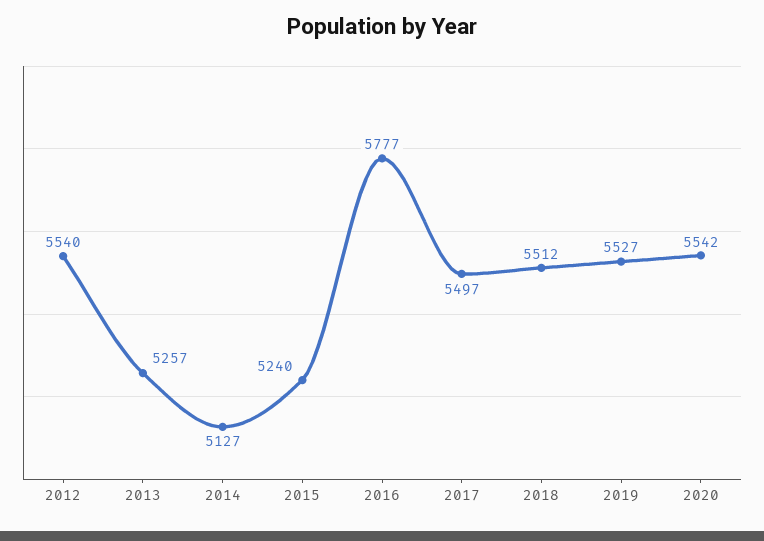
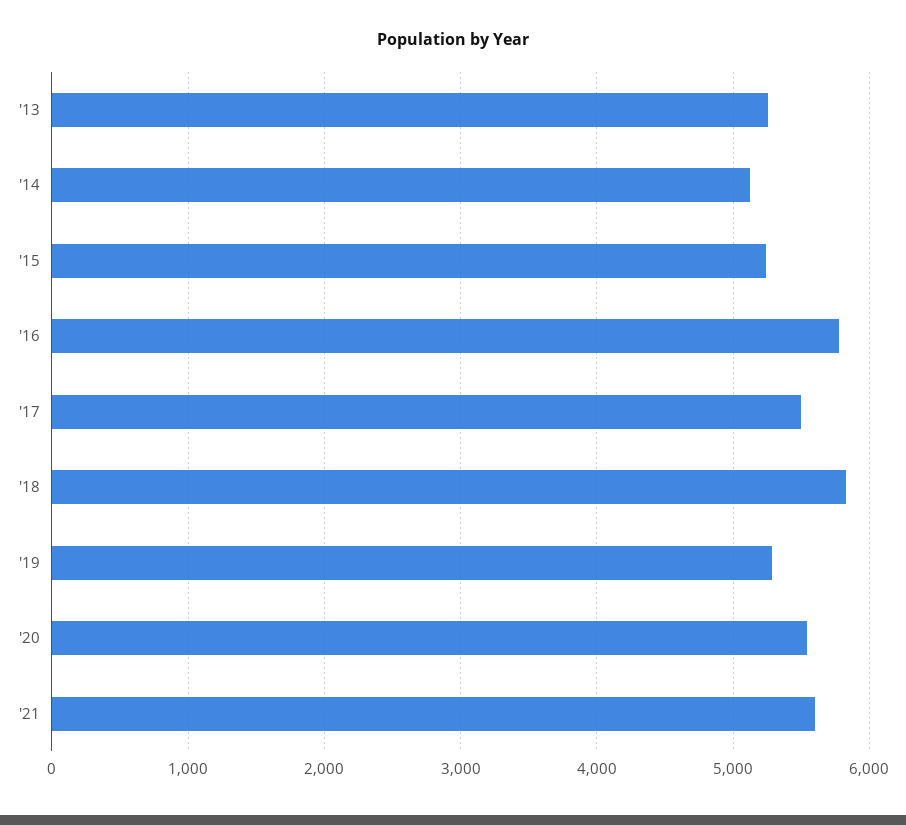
2012: 5540 -> none
2018: 5512 -> 5800
2019: 5527 -> 5300
'21: none -> 5600

